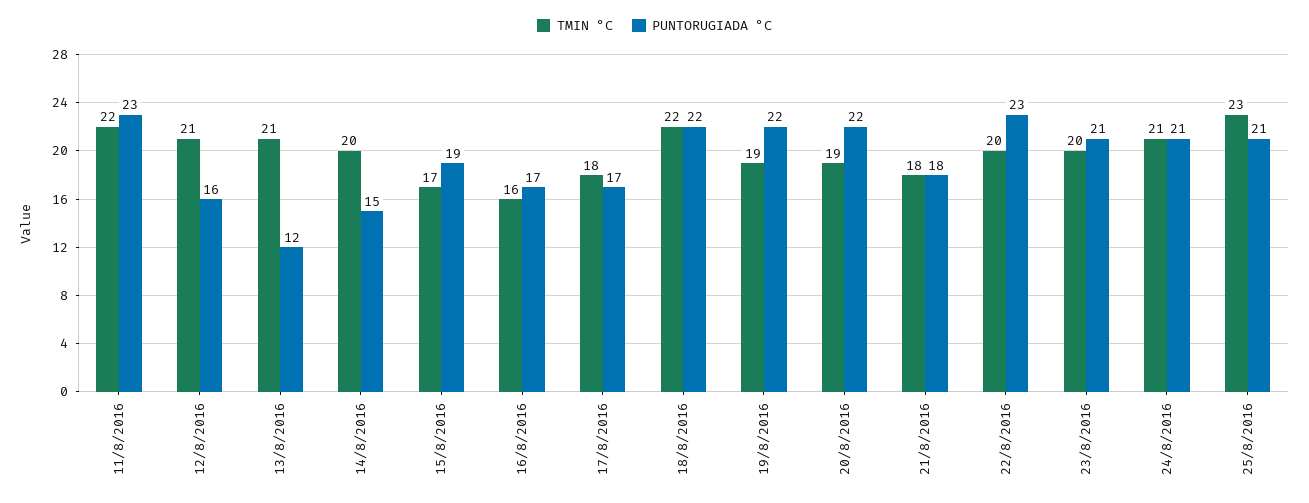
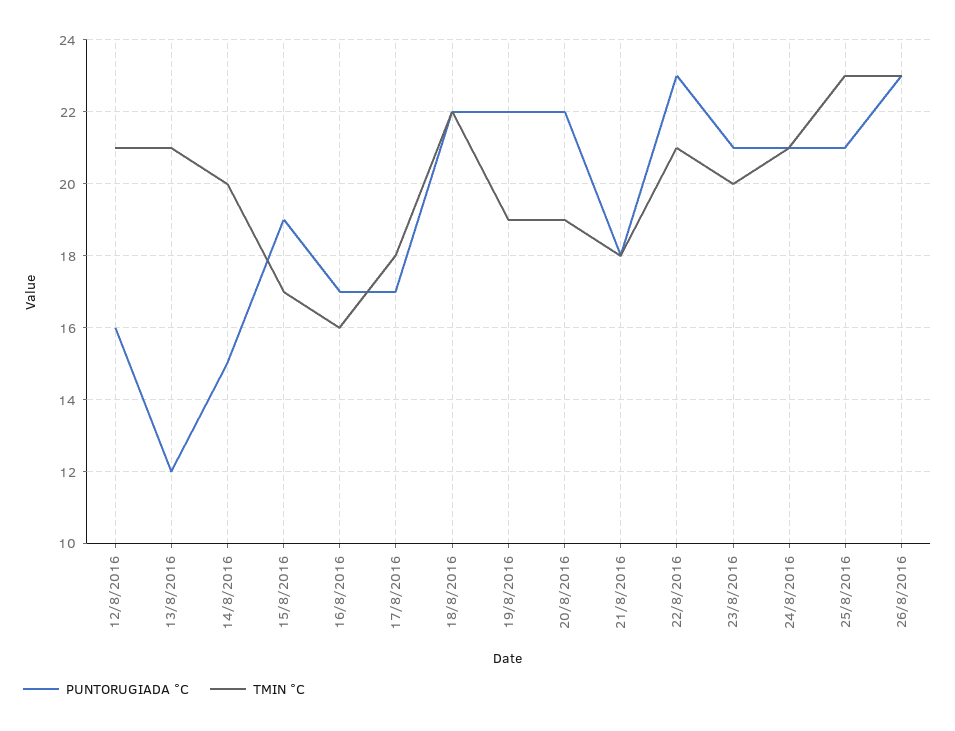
TMIN °C, 11/8/2016: 22 -> none
PUNTORUGIADA °C, 11/8/2016: 23 -> none
TMIN °C, 22/8/2016: 20 -> 21
PUNTORUGIADA °C, 26/8/2016: none -> 23
TMIN °C, 26/8/2016: none -> 23

